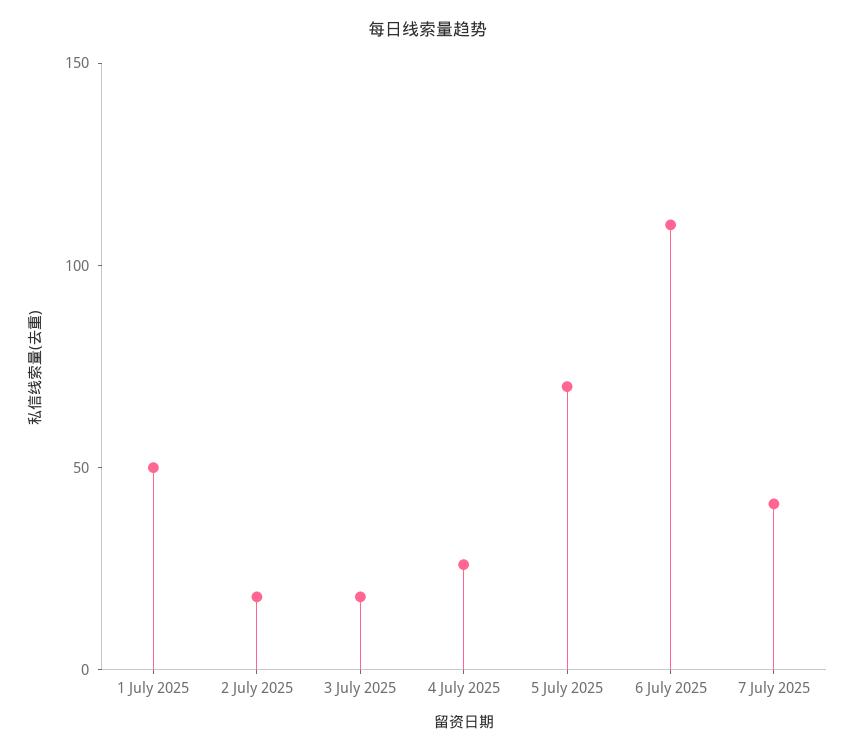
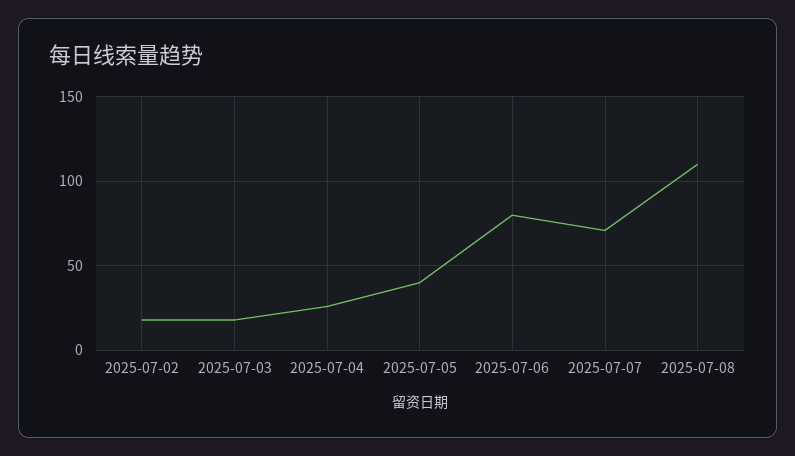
1 July 2025: 50 -> none
5 July 2025: 70 -> 40
6 July 2025: 110 -> 80
7 July 2025: 40 -> 70
2025-07-08: none -> 110

